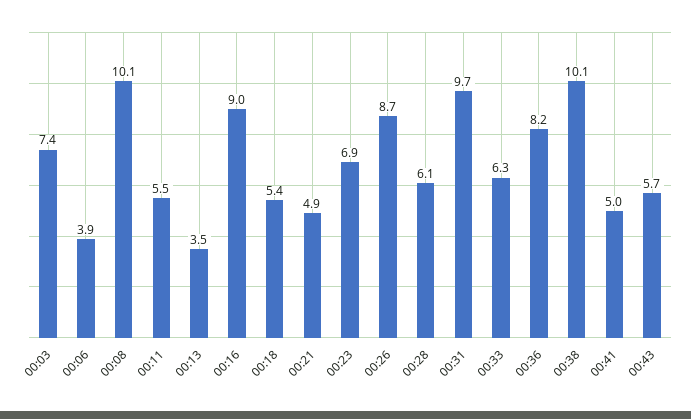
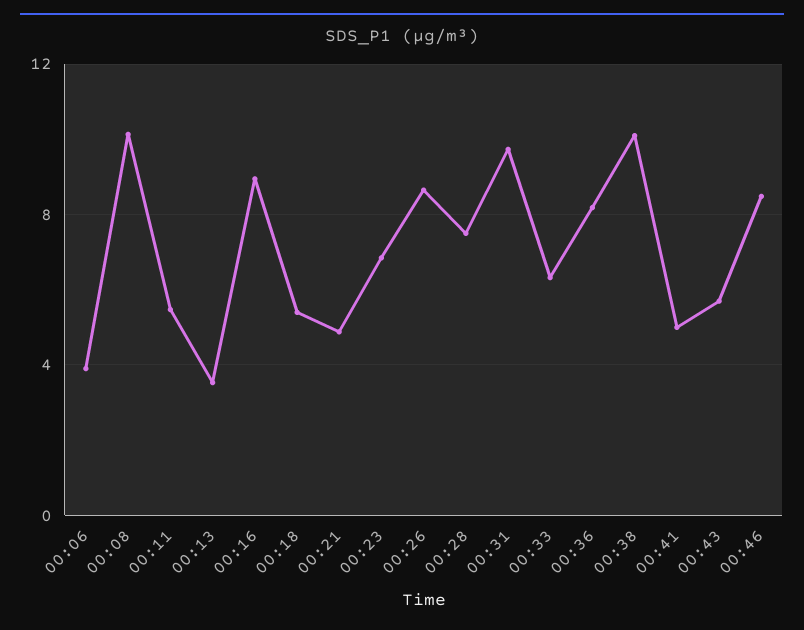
00:03: 7.4 -> none
00:28: 6.1 -> 7.5
00:46: none -> 8.5

